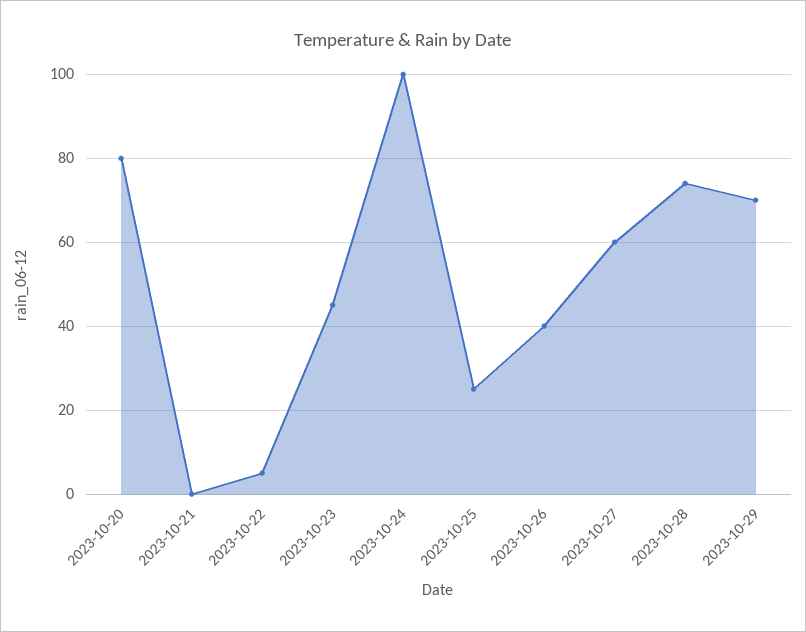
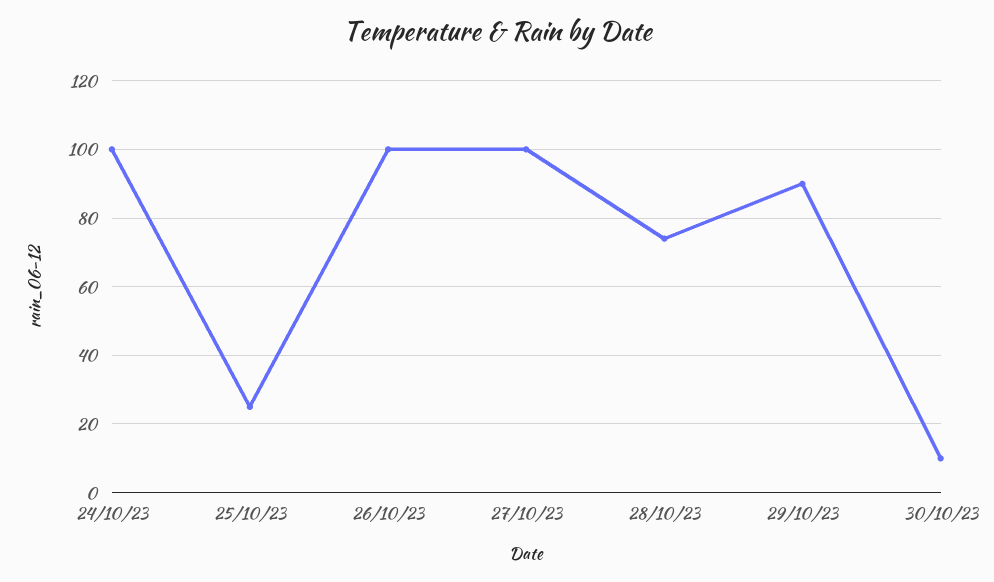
2023-10-20: 80 -> none
2023-10-21: 0 -> none
2023-10-22: 5 -> none
2023-10-23: 45 -> none
2023-10-26: 40 -> 100
2023-10-27: 60 -> 100
2023-10-29: 70 -> 90
30/10/23: none -> 10

